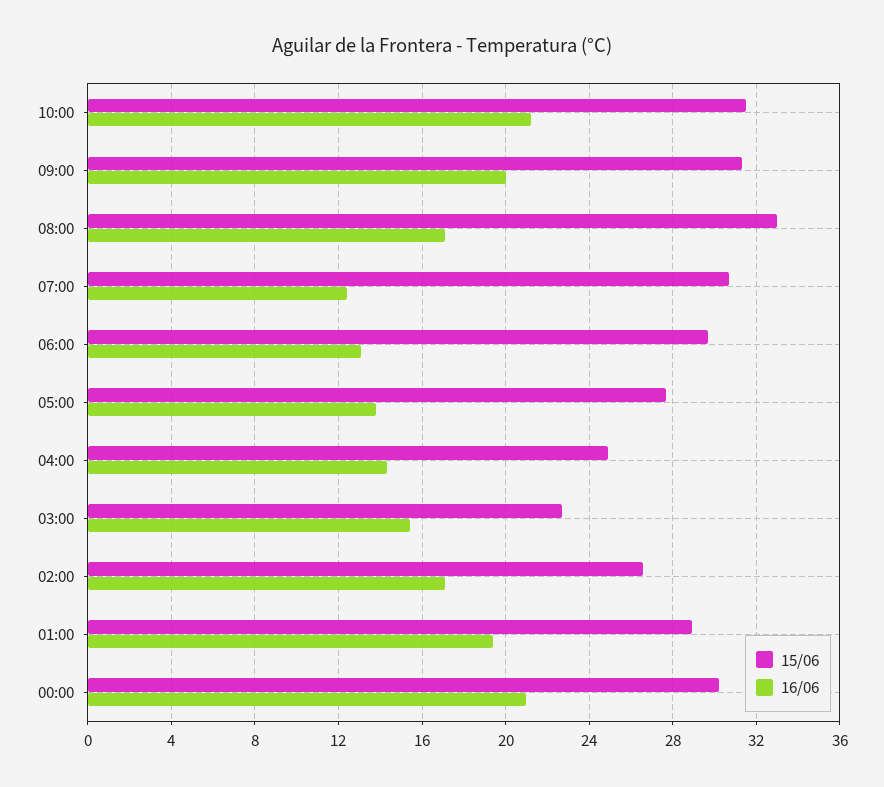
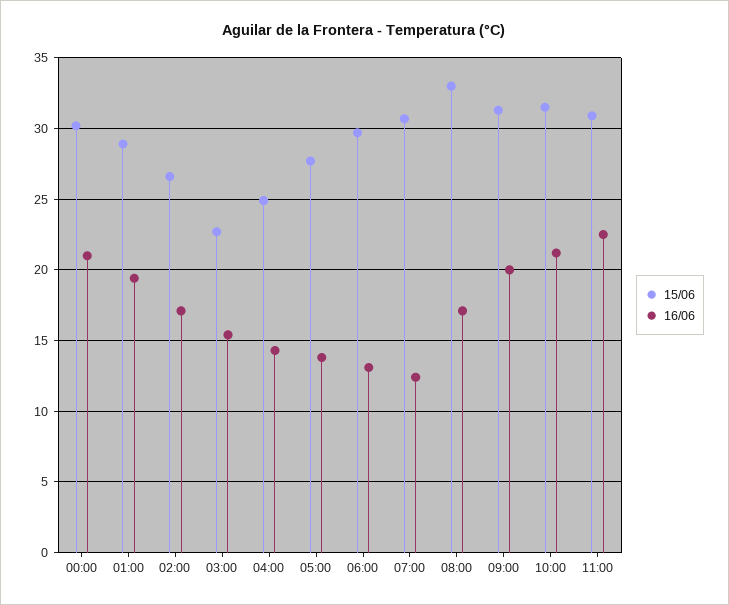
15/06, 11:00: none -> 31
16/06, 11:00: none -> 22.5

